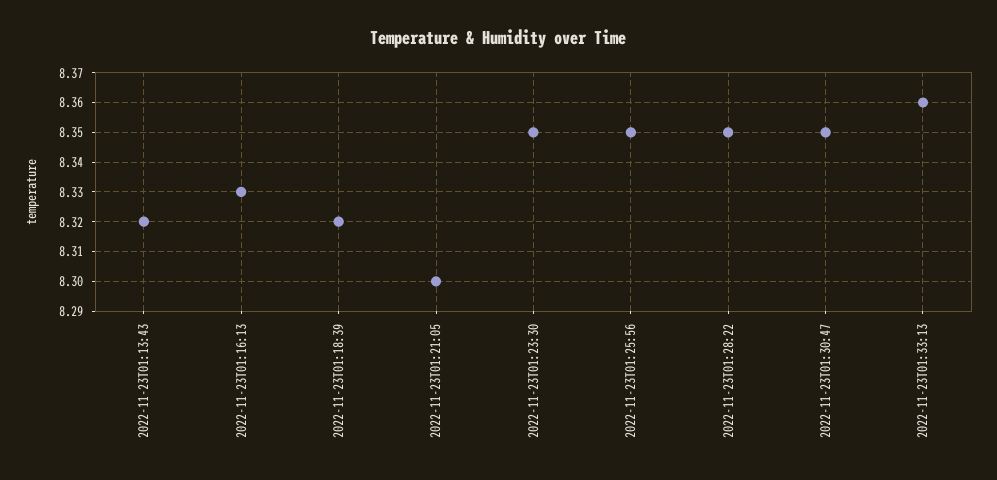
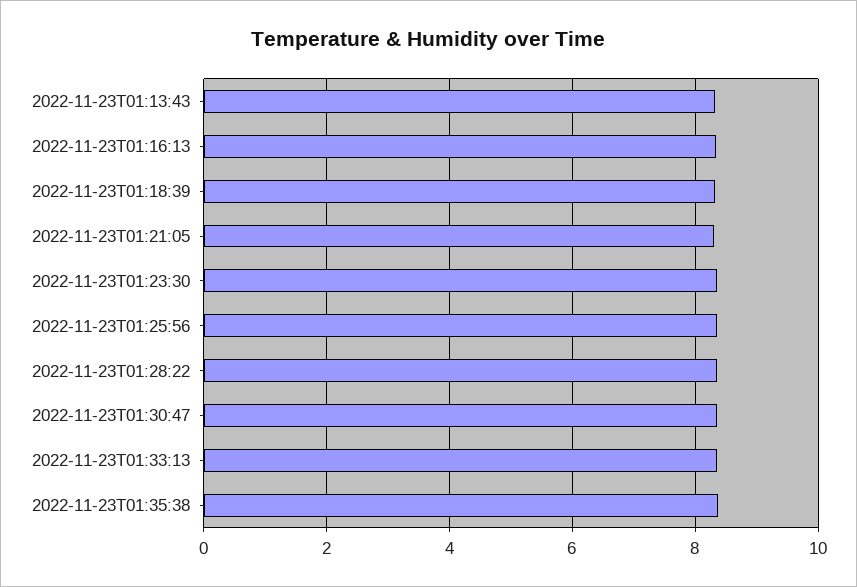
2022-11-23T01:35:38: none -> 8.4

